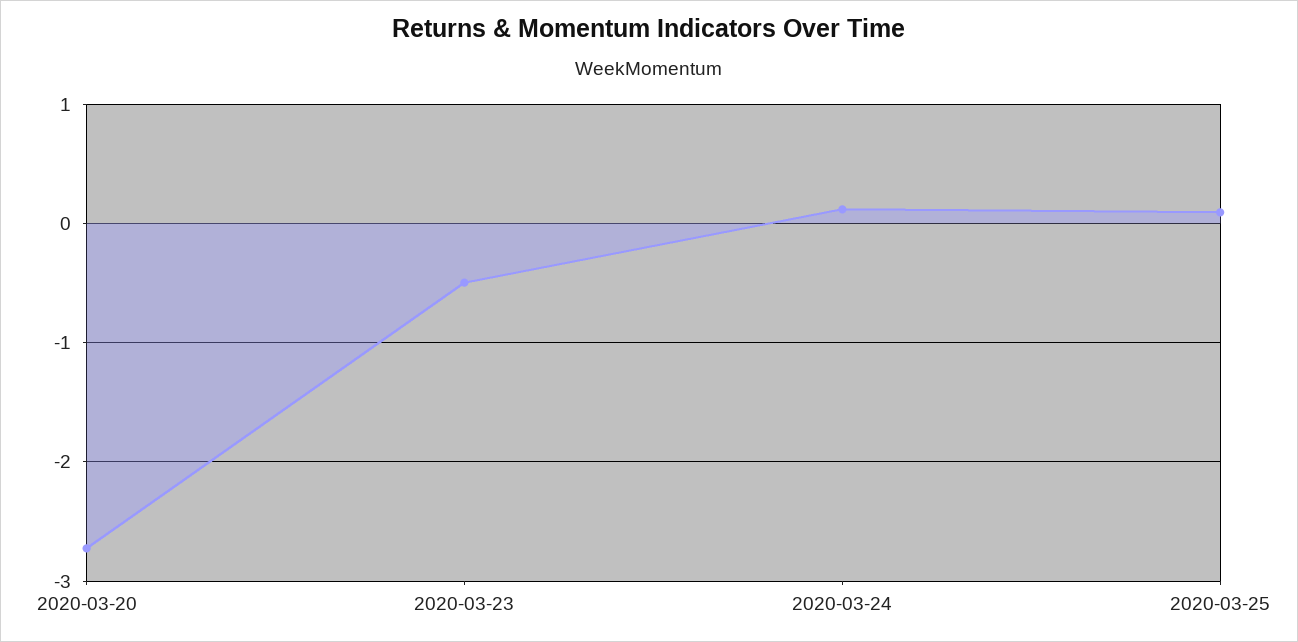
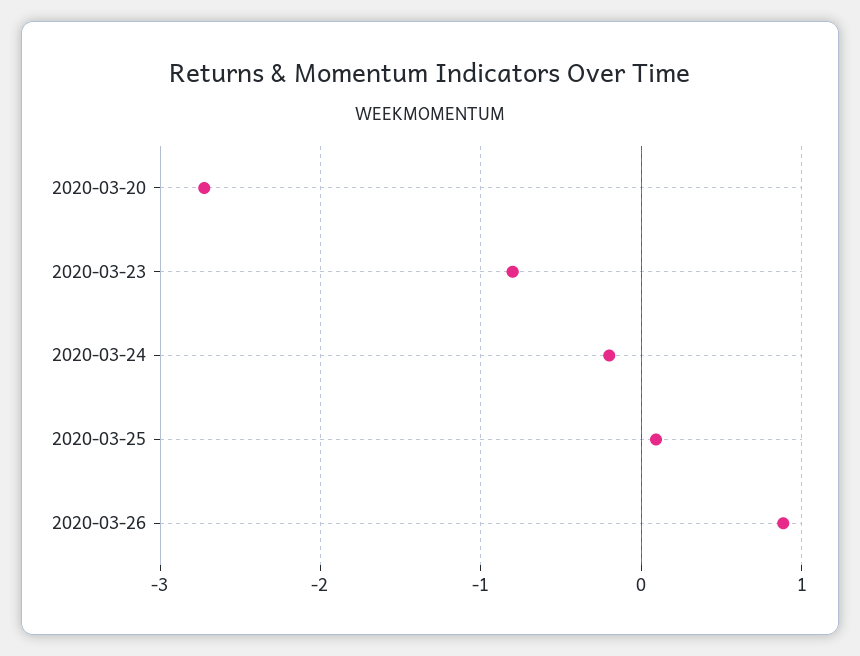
2020-03-23: -0.5 -> -0.8
2020-03-24: 0.1 -> -0.2
2020-03-26: none -> 0.9

